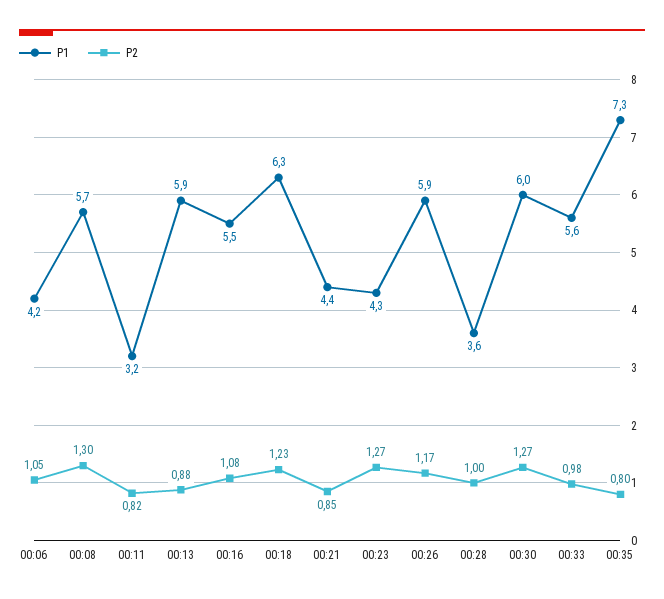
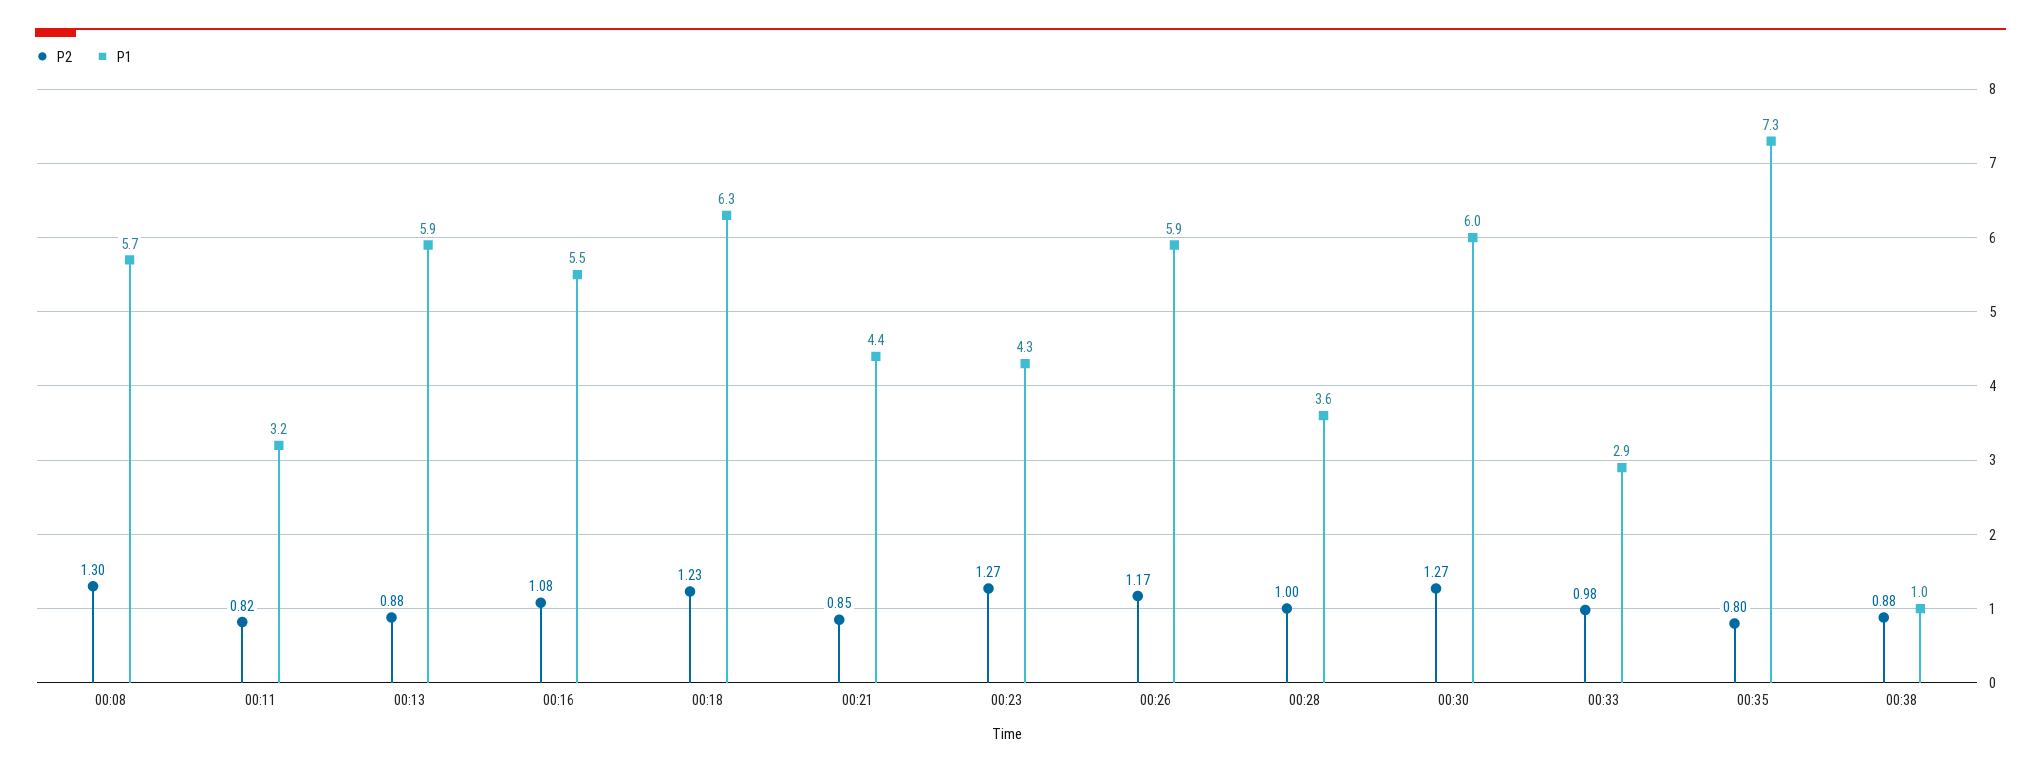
P1, 00:06: 4.2 -> none
P2, 00:06: 1.05 -> none
P1, 00:33: 5.6 -> 2.9
P2, 00:38: none -> 0.88
P1, 00:38: none -> 1

